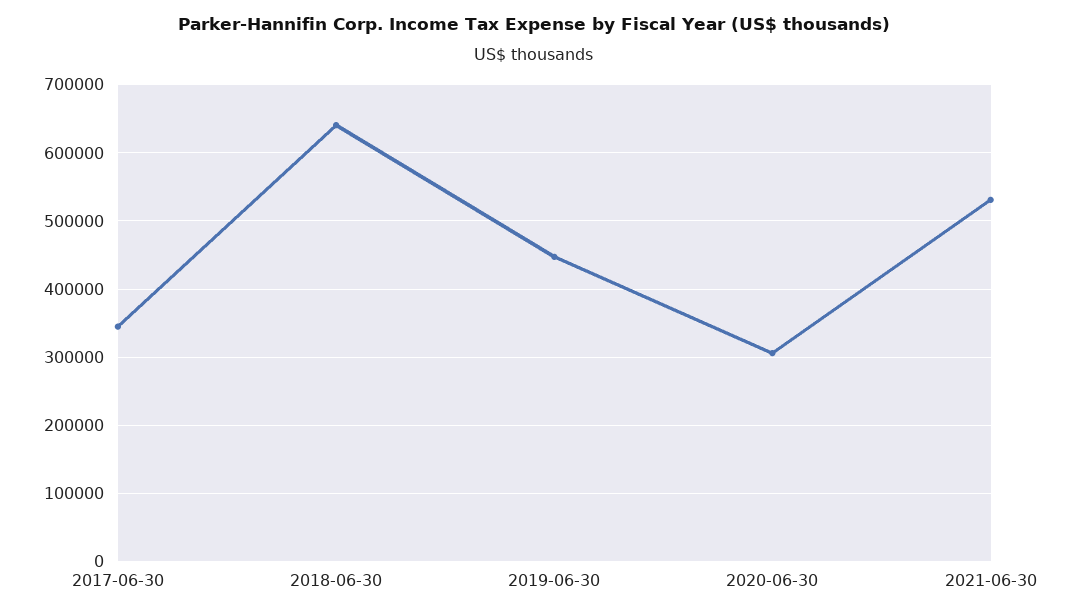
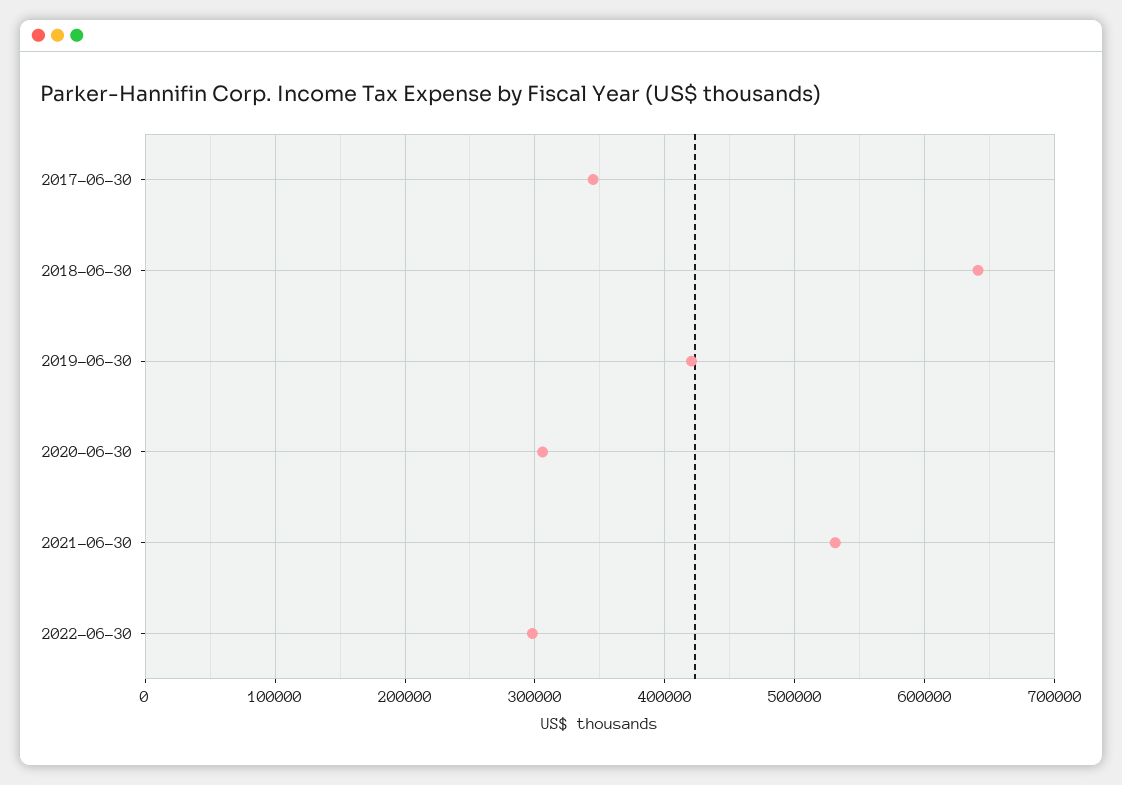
2019-06-30: 450000 -> 420000
2022-06-30: none -> 300000

